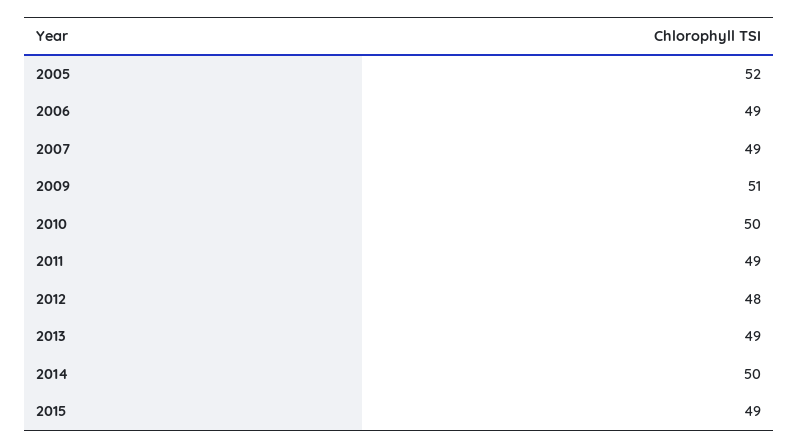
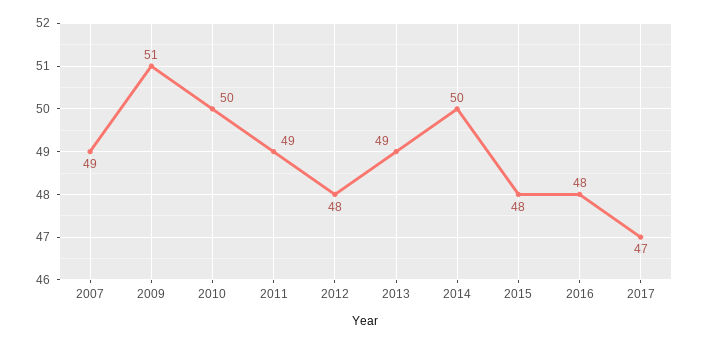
2005: 52 -> none
2006: 49 -> none
2015: 49 -> 48
2016: none -> 48
2017: none -> 47

